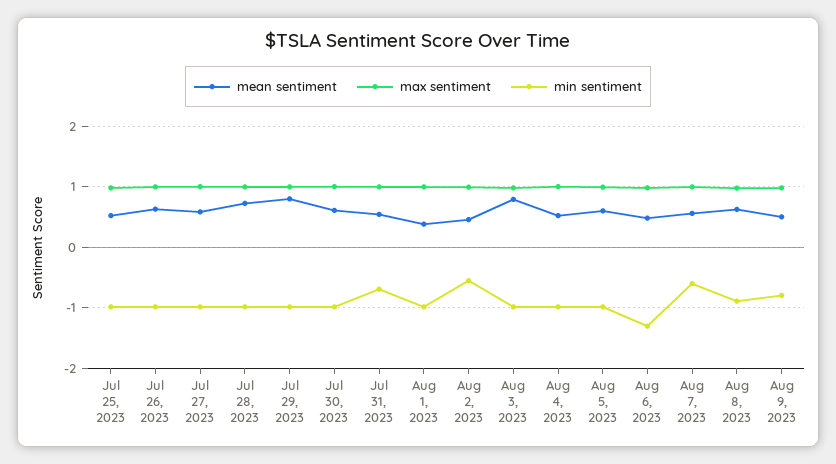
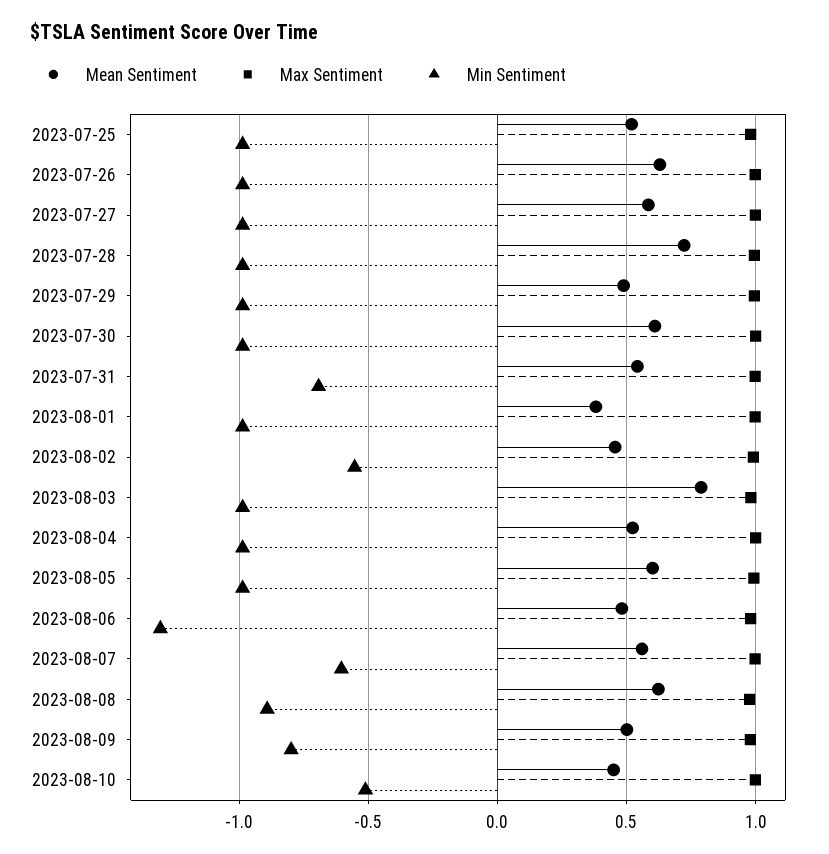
mean sentiment, Jul 29, 2023: 0.8 -> 0.5
mean sentiment, 2023-08-10: none -> 0.45
max sentiment, 2023-08-10: none -> 1
min sentiment, 2023-08-10: none -> -0.5

